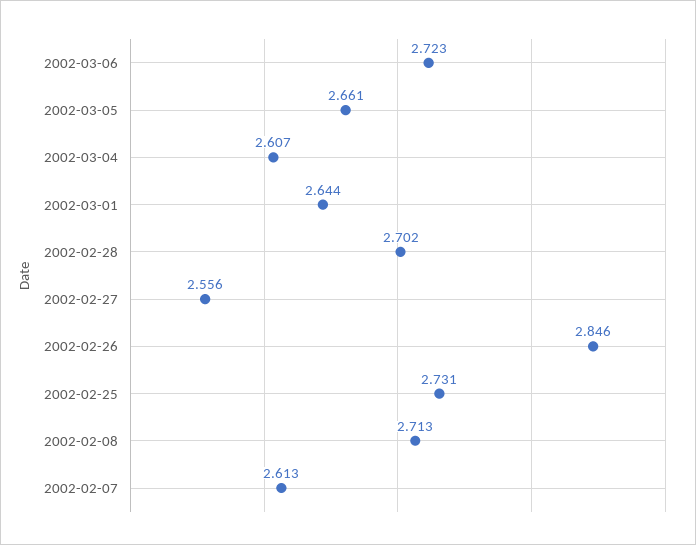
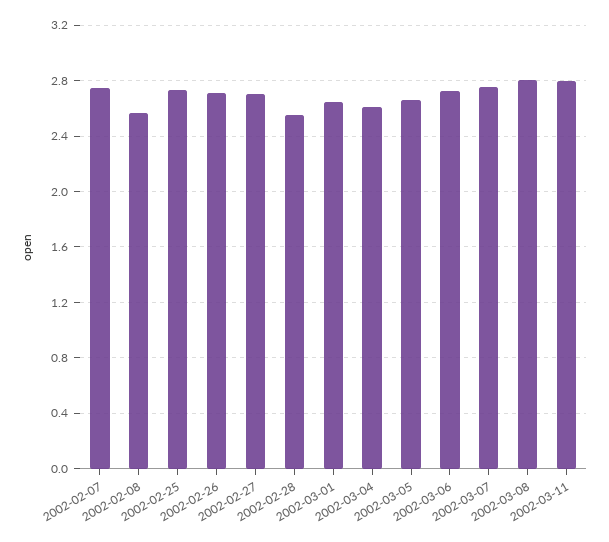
2002-02-28: 2.702 -> 2.55
2002-02-27: 2.556 -> 2.7
2002-02-26: 2.846 -> 2.7
2002-02-08: 2.713 -> 2.55
2002-02-07: 2.613 -> 2.75
2002-03-07: none -> 2.75
2002-03-08: none -> 2.8
2002-03-11: none -> 2.8

